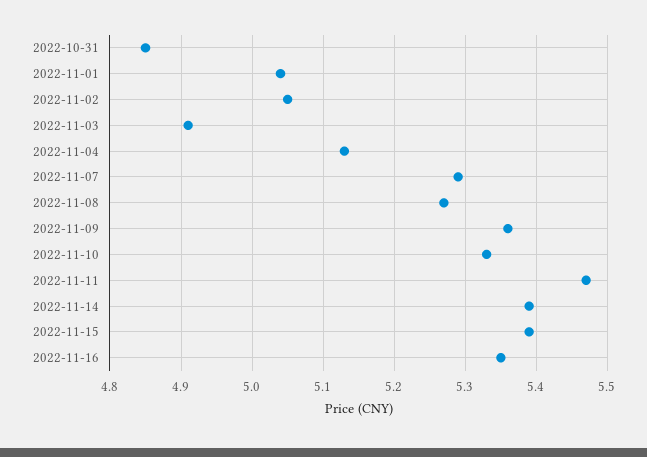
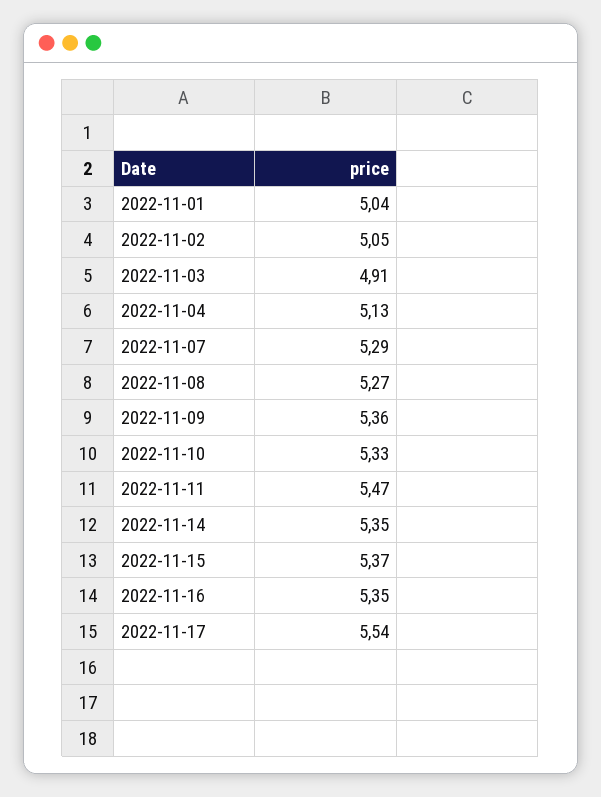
2022-10-31: 4.85 -> none
2022-11-14: 5.39 -> 5.35
2022-11-15: 5.39 -> 5.37
2022-11-17: none -> 5.54

